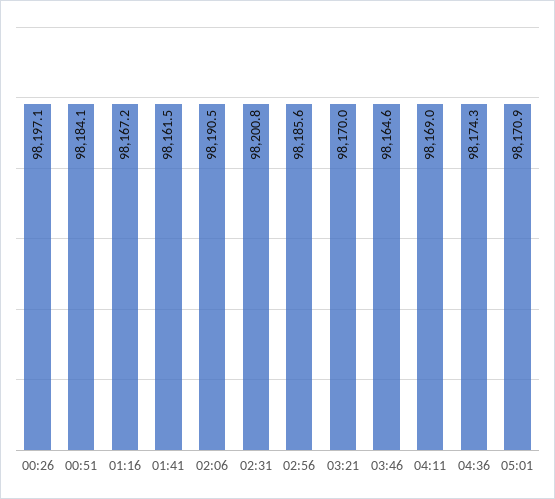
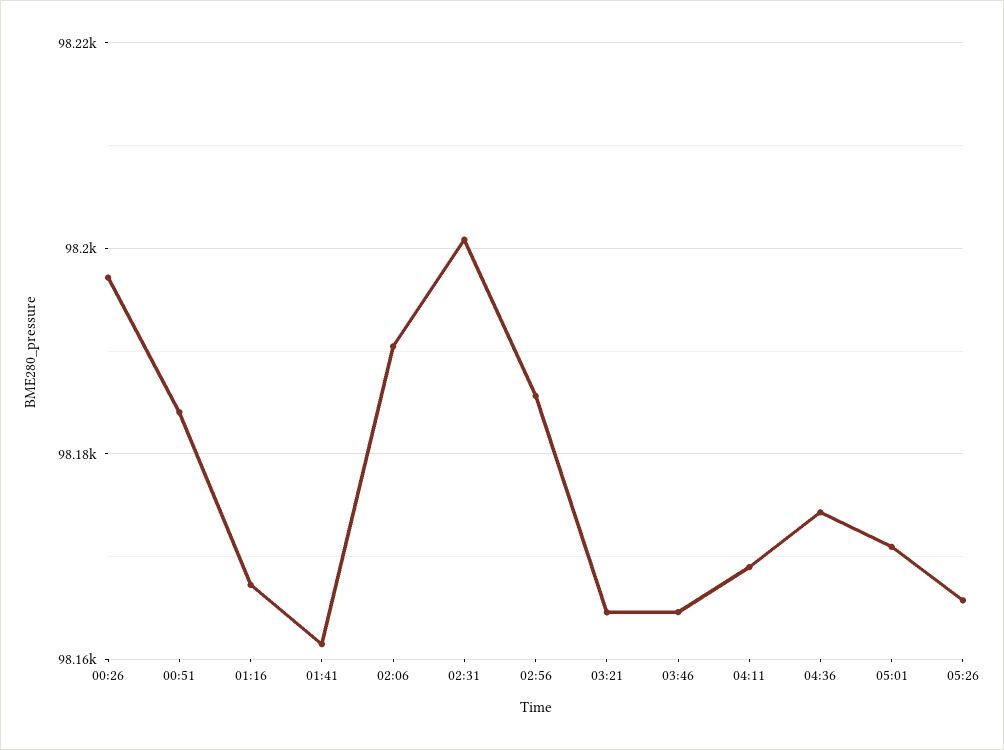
03:21: 98170 -> 98164
05:26: none -> 98166

